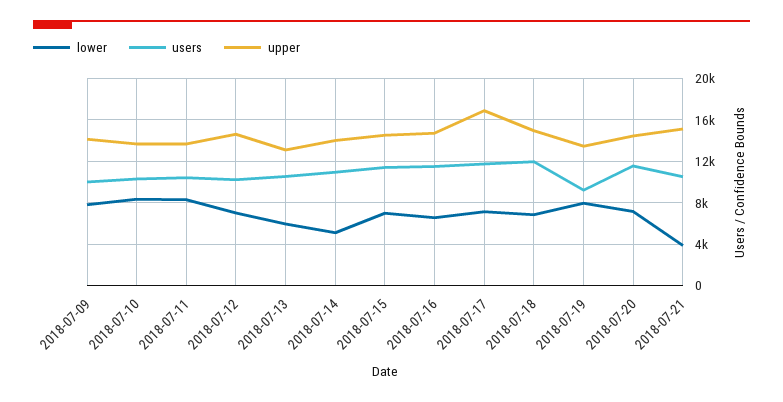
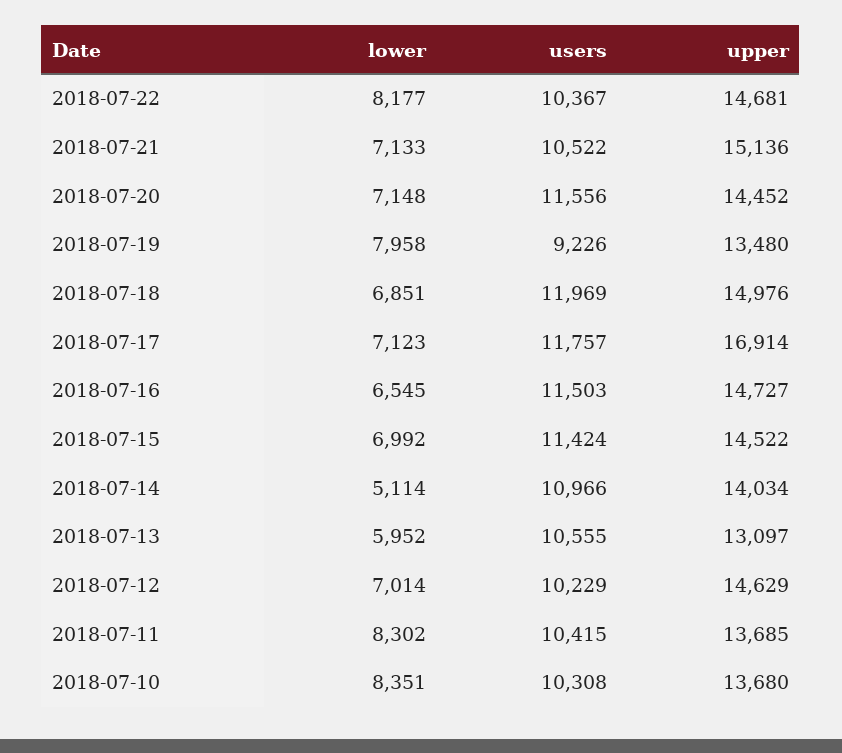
lower, 2018-07-09: 8000 -> none
users, 2018-07-09: 10000 -> none
upper, 2018-07-09: 14000 -> none
lower, 2018-07-21: 4000 -> 7133
lower, 2018-07-22: none -> 8177
users, 2018-07-22: none -> 10367
upper, 2018-07-22: none -> 14681

